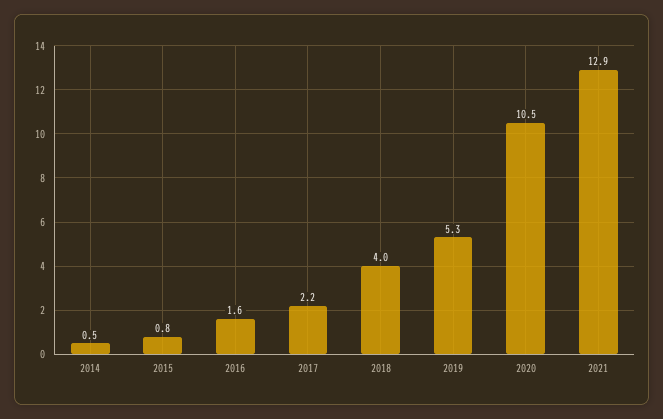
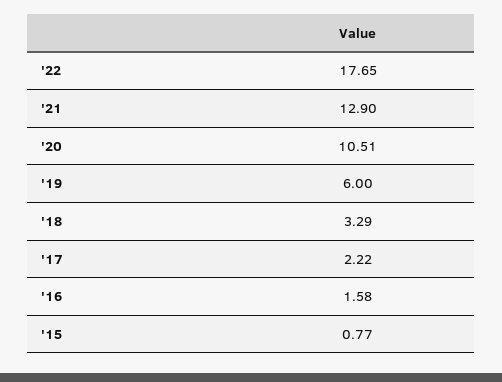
2014: 0.5 -> none
2018: 4 -> 3.29
2019: 5.3 -> 6
'22: none -> 17.65

